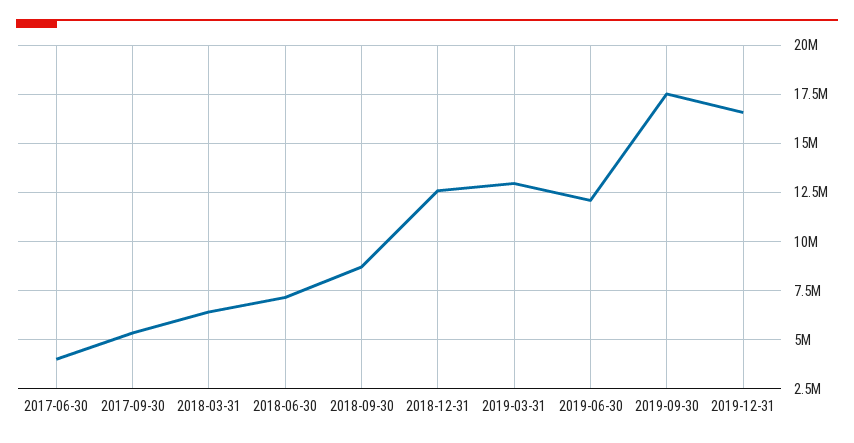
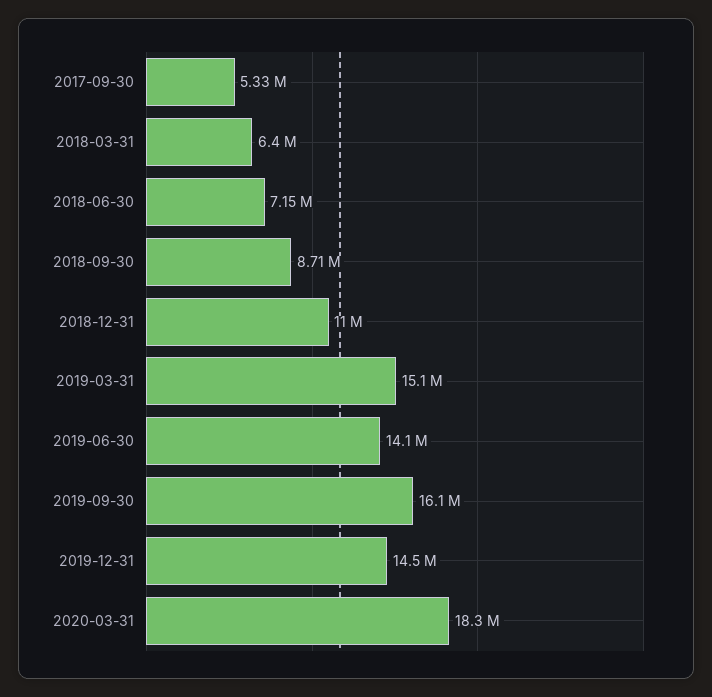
2017-06-30: 4000000 -> none
2018-12-31: 12500000 -> 11000000
2019-03-31: 13000000 -> 15100000
2019-06-30: 12000000 -> 14100000
2019-09-30: 17500000 -> 16100000
2019-12-31: 16500000 -> 14500000
2020-03-31: none -> 18300000

